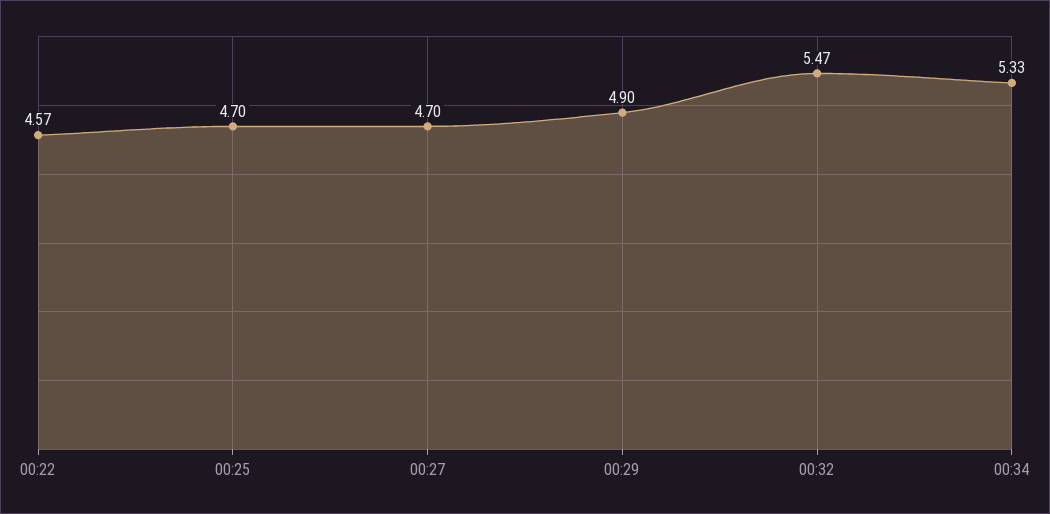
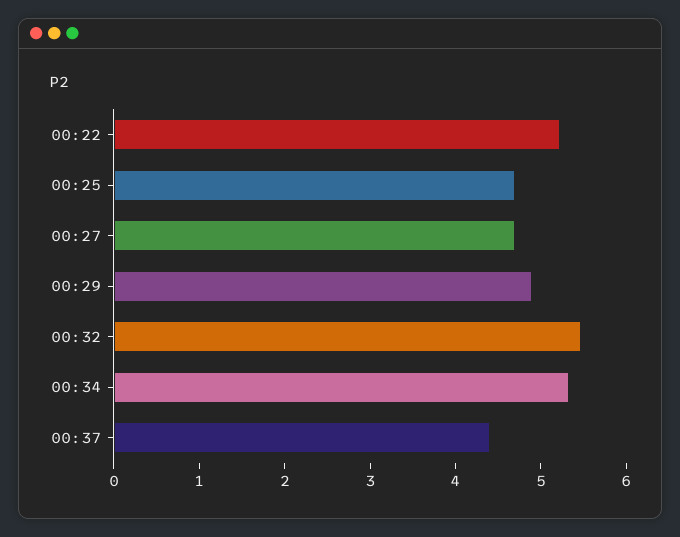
00:22: 4.57 -> 5.2
00:37: none -> 4.4

